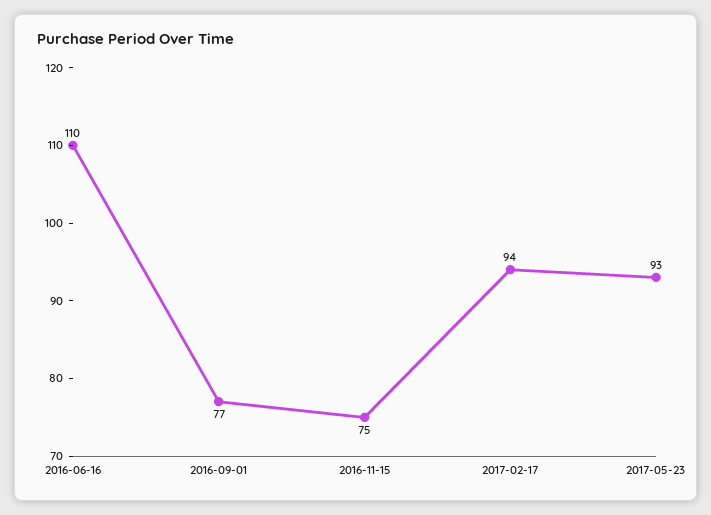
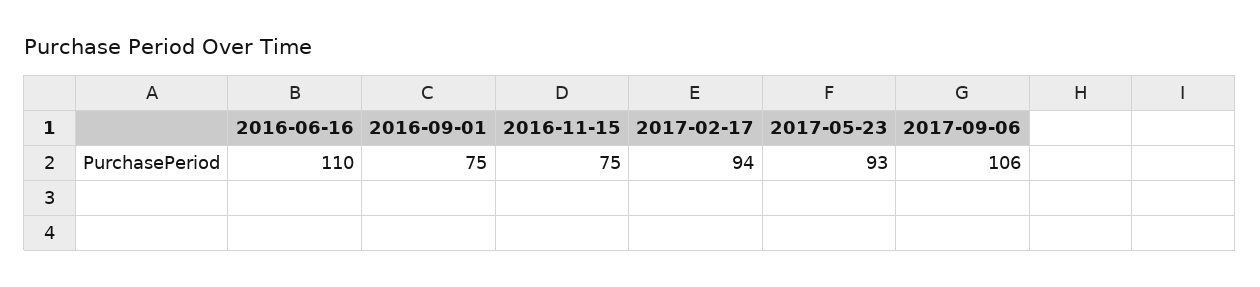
2016-09-01: 77 -> 75
2017-09-06: none -> 106

